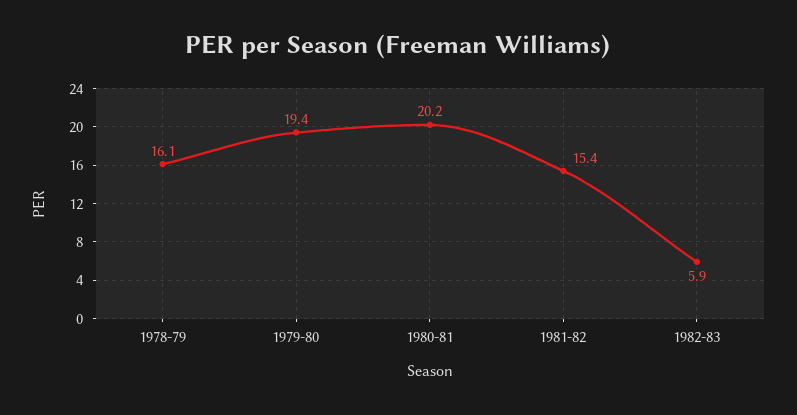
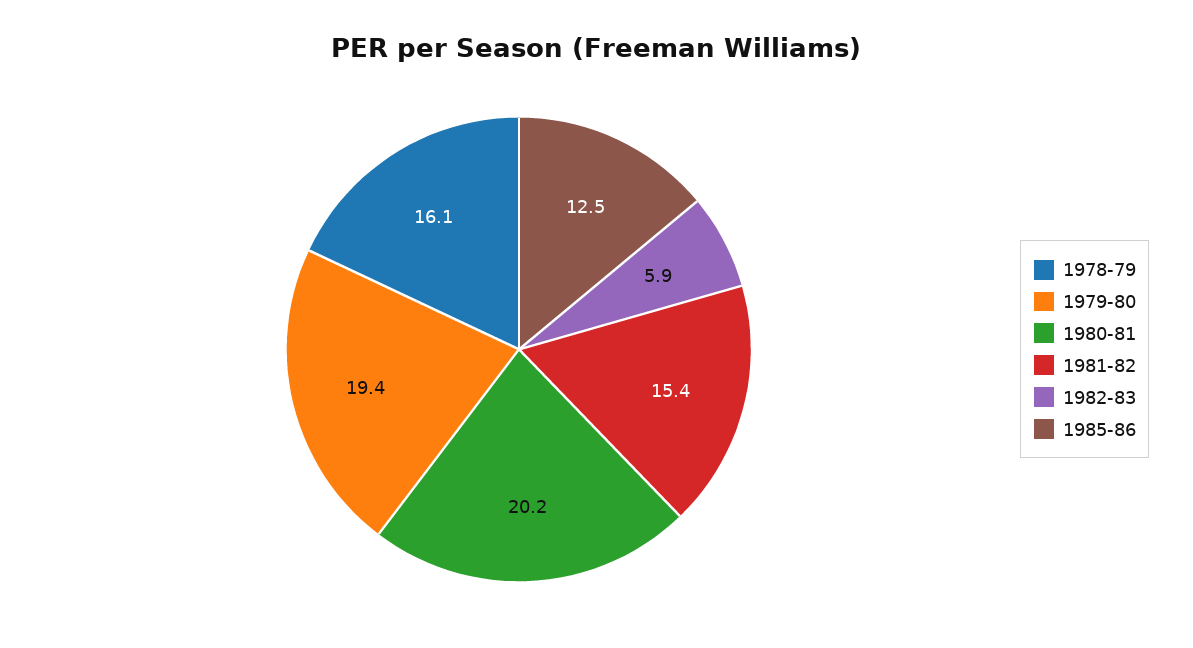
1985-86: none -> 12.5

